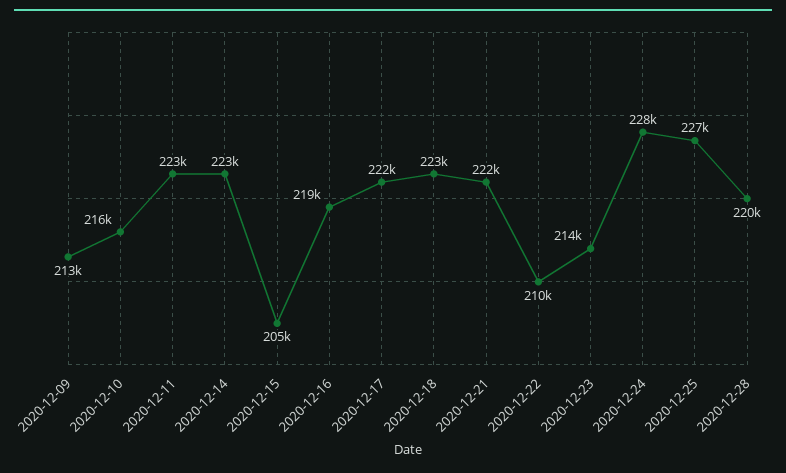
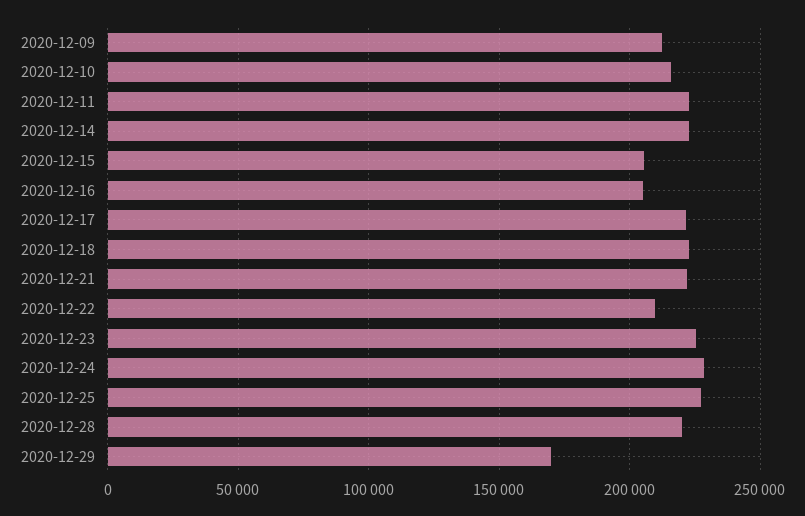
2020-12-16: 219000 -> 205000
2020-12-23: 214000 -> 225000
2020-12-29: none -> 170000

